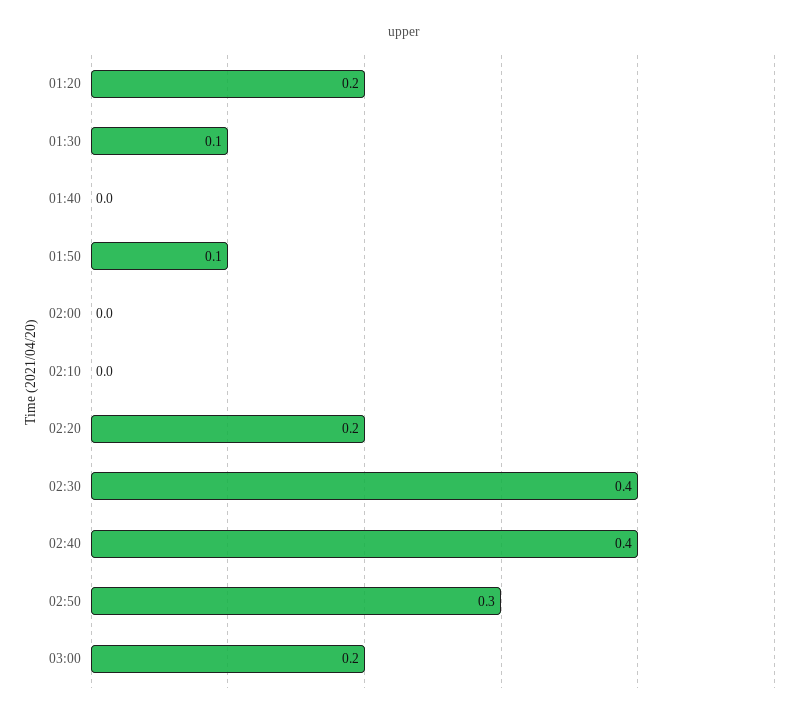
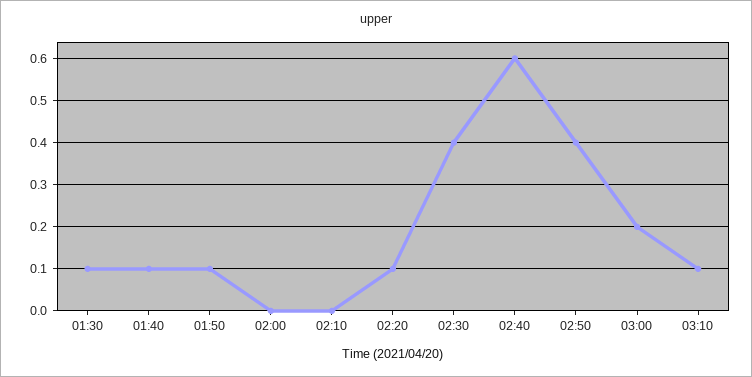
01:20: 0.2 -> none
01:40: 0 -> 0.1
02:20: 0.2 -> 0.1
02:40: 0.4 -> 0.6
02:50: 0.3 -> 0.4
03:10: none -> 0.1

